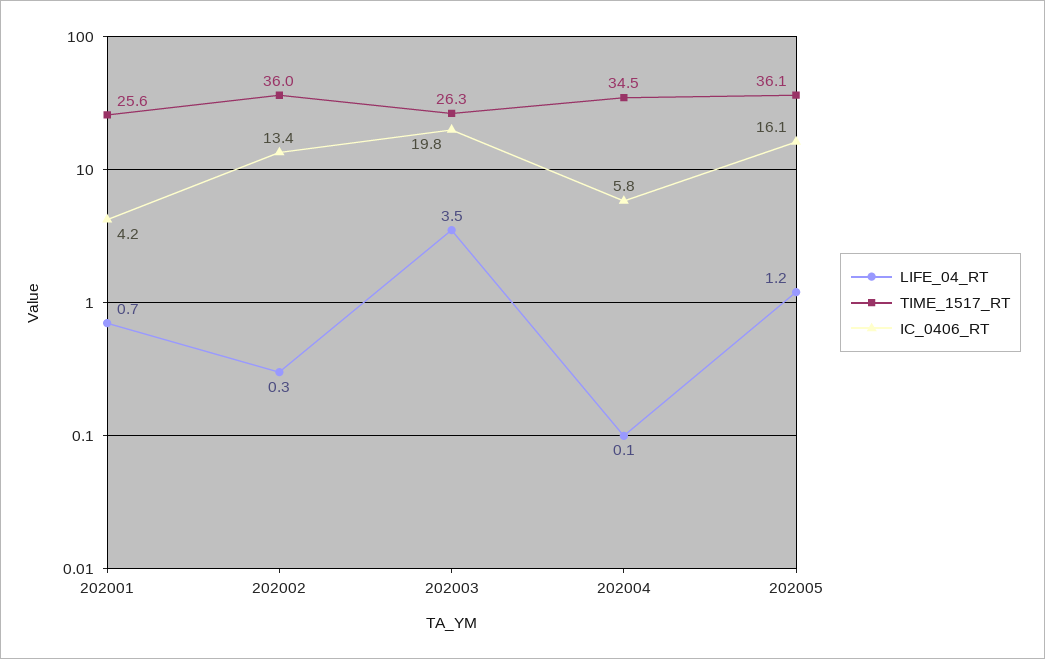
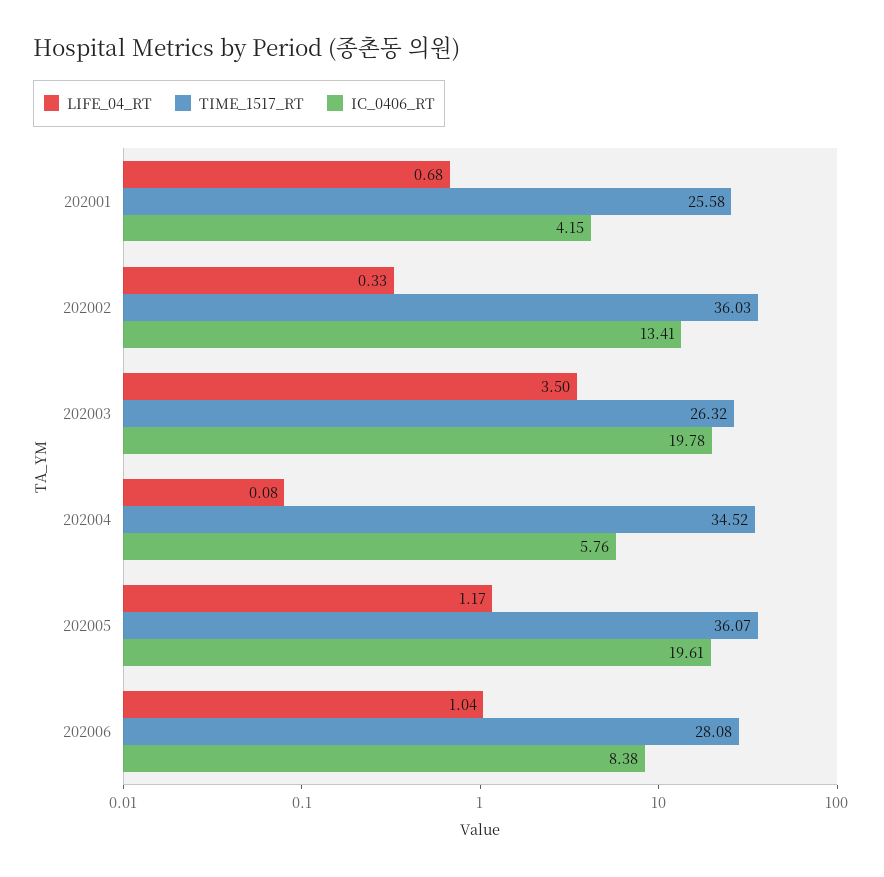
IC_0406_RT, 202005: 16.1 -> 19.61
LIFE_04_RT, 202006: none -> 1.04
TIME_1517_RT, 202006: none -> 28.08
IC_0406_RT, 202006: none -> 8.38

